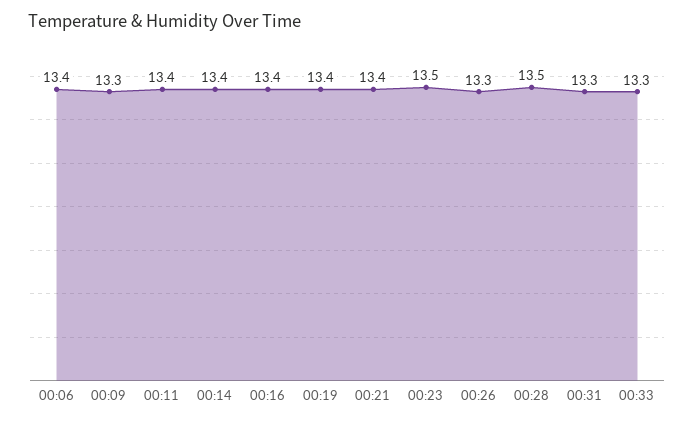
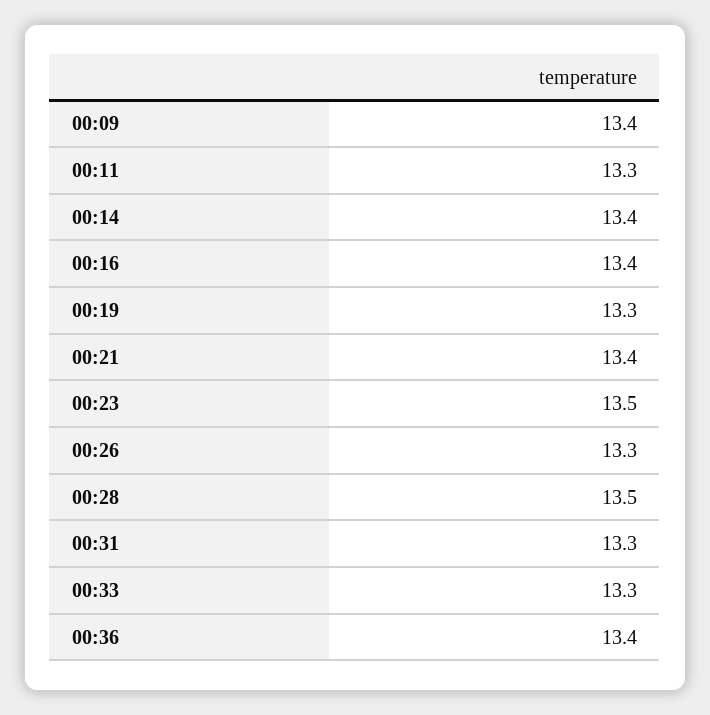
00:06: 13.4 -> none
00:09: 13.3 -> 13.4
00:11: 13.4 -> 13.3
00:19: 13.4 -> 13.3
00:36: none -> 13.4

